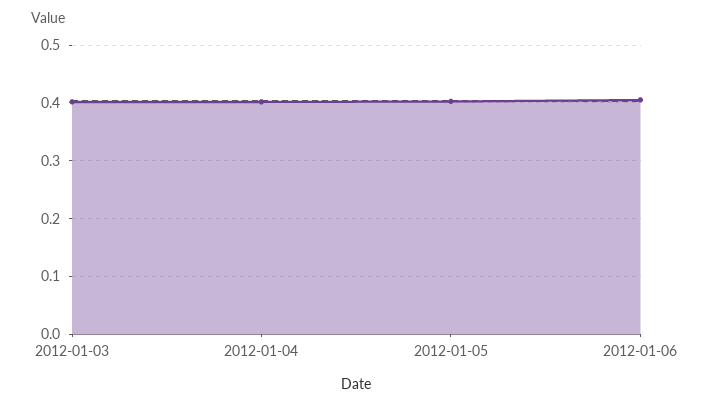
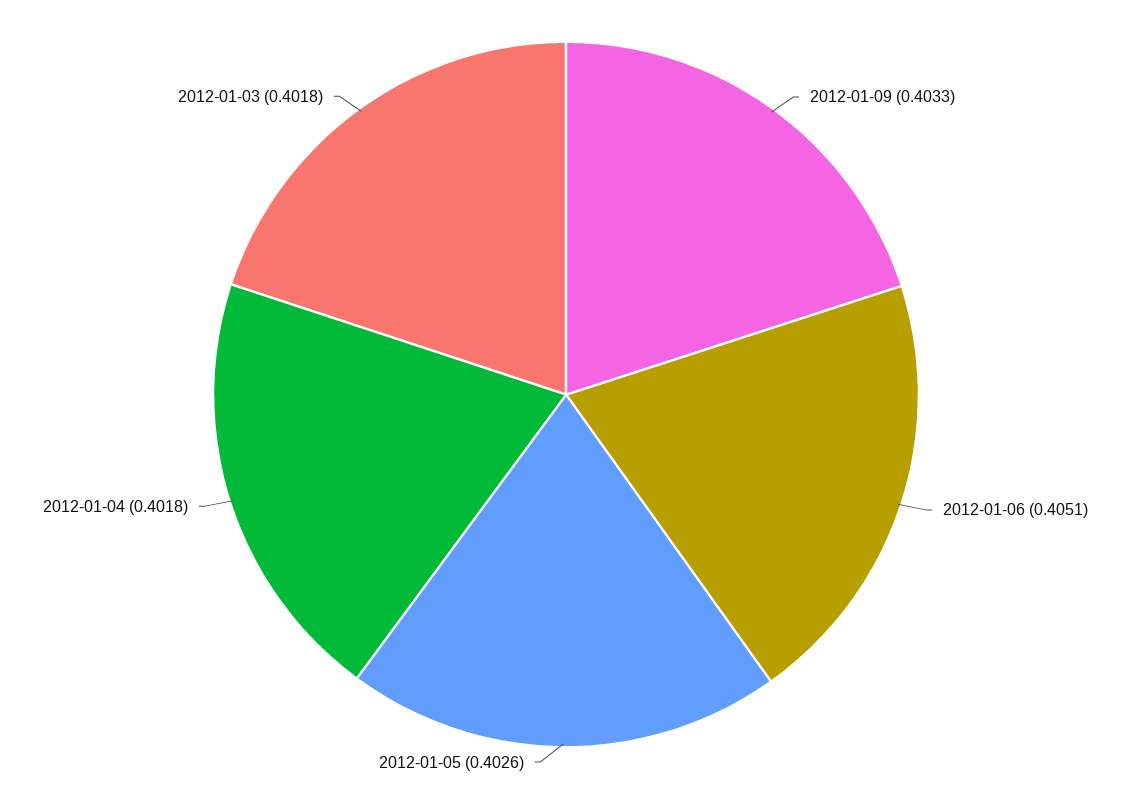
2012-01-09: none -> 0.4033

